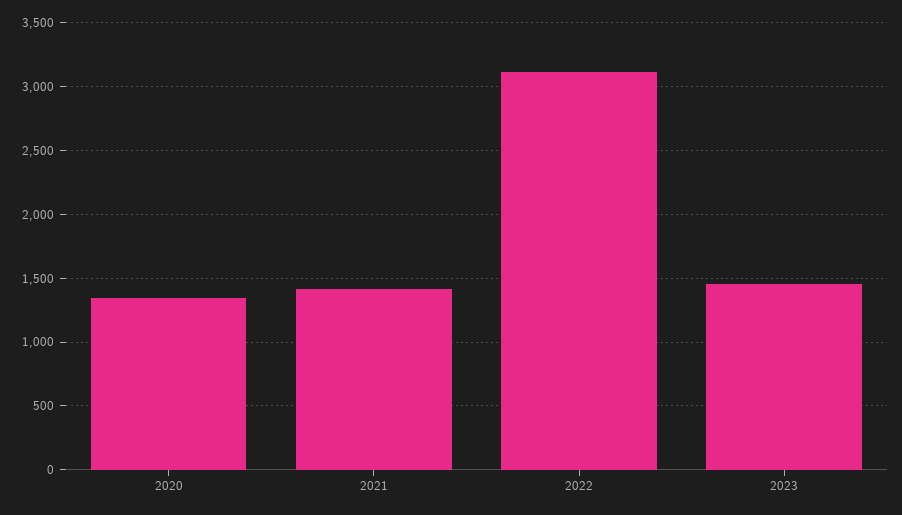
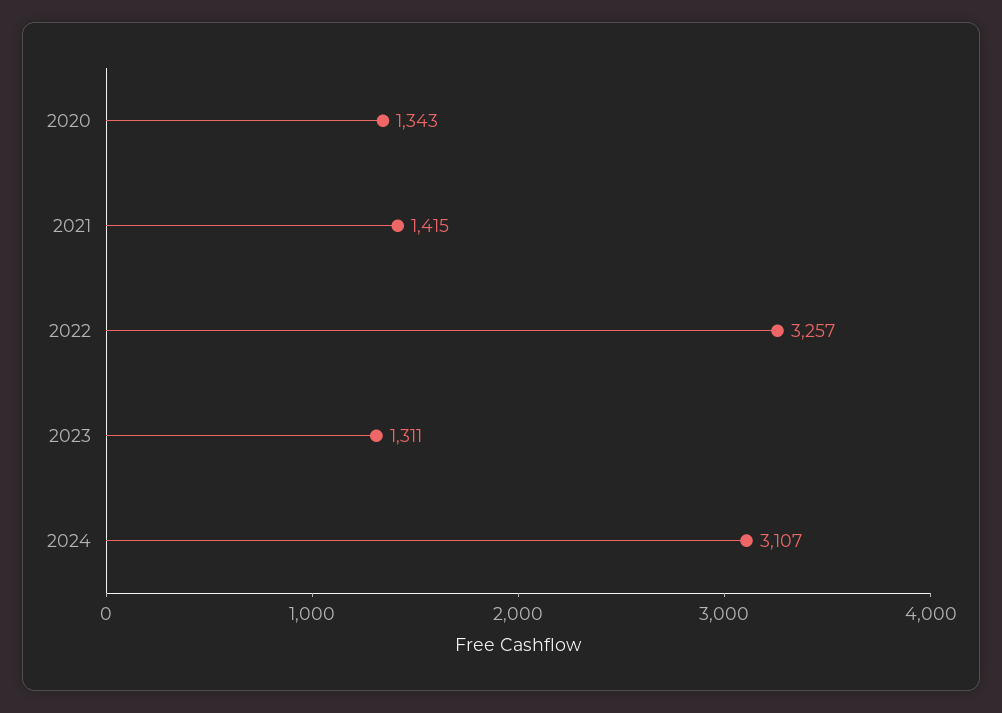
2022: 3100 -> 3257
2023: 1450 -> 1311
2024: none -> 3107

